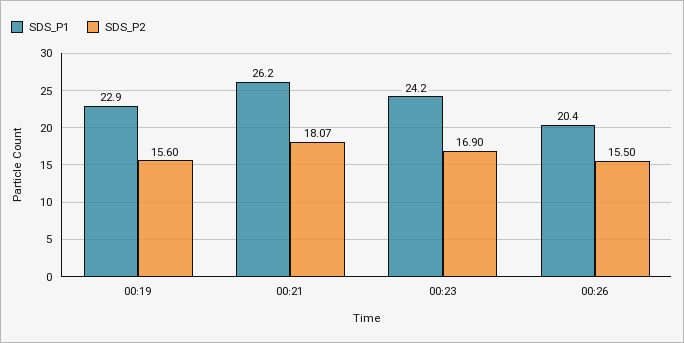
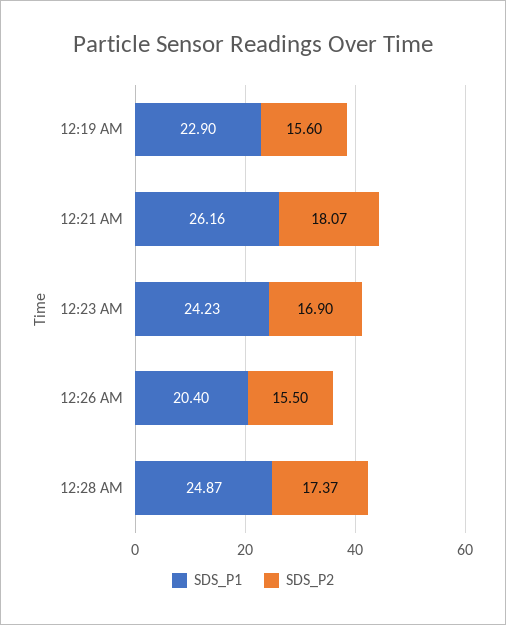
SDS_P1, 12:28 AM: none -> 24.87
SDS_P2, 12:28 AM: none -> 17.37

